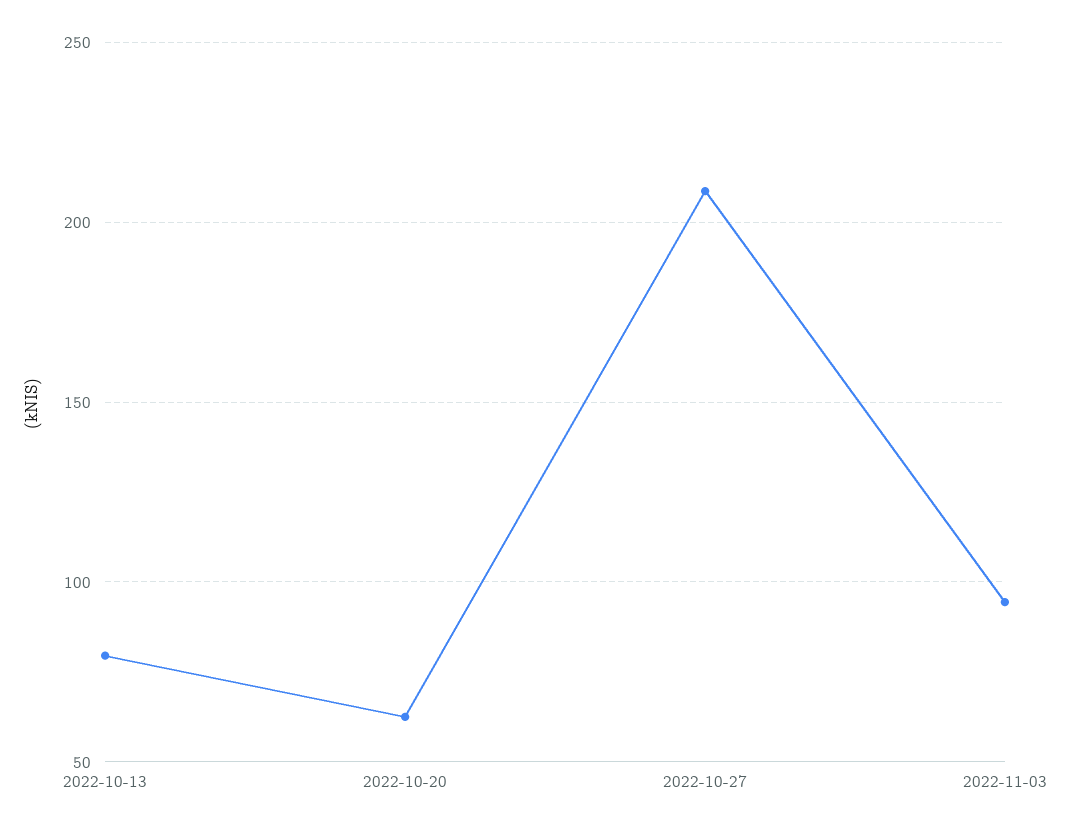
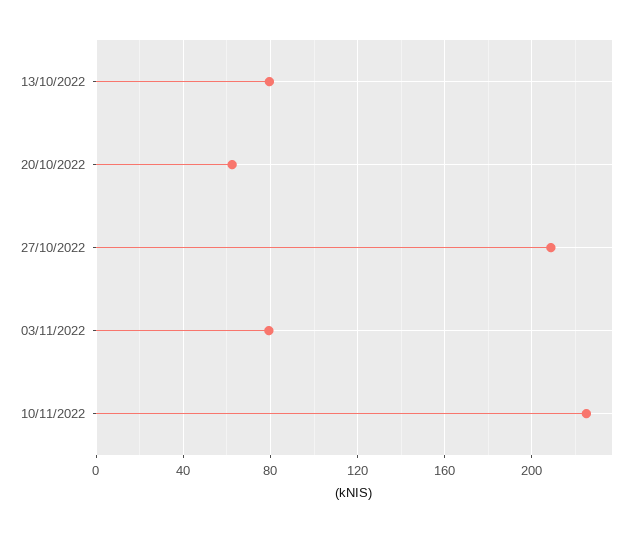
2022-11-03: 95 -> 80
10/11/2022: none -> 225

